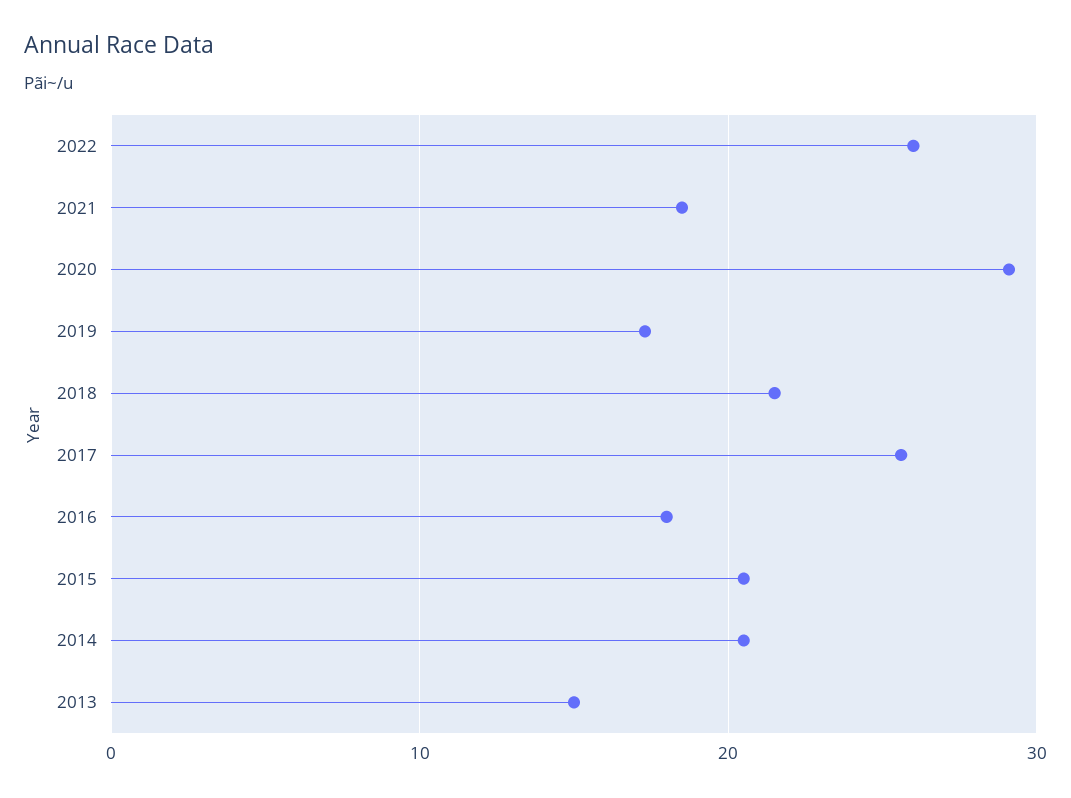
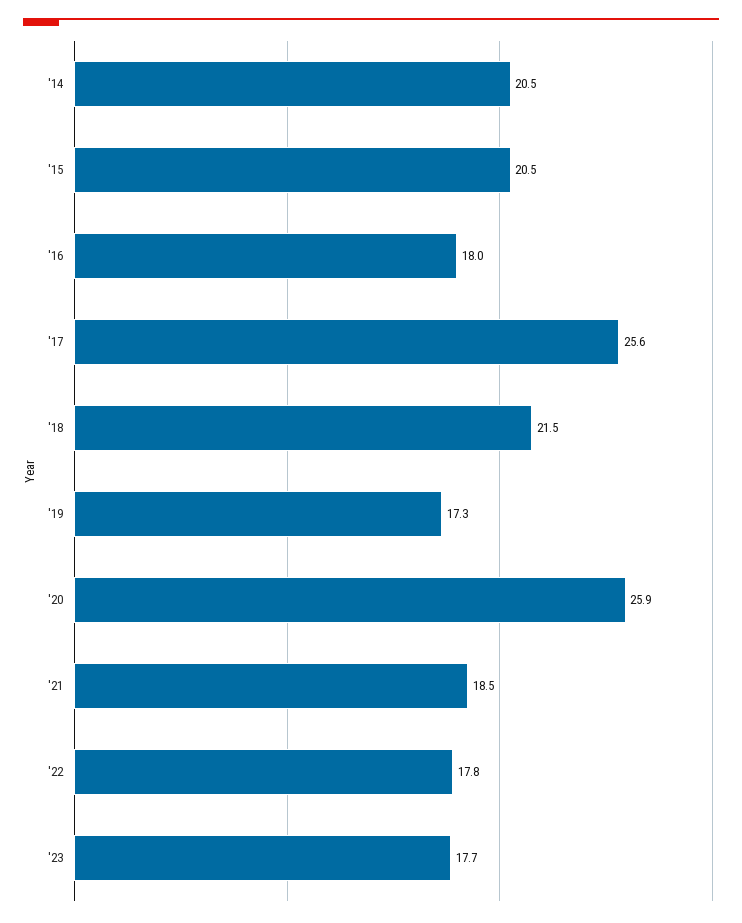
2022: 26 -> 17.8
2020: 29 -> 25.9
2013: 15 -> none
'23: none -> 17.7

